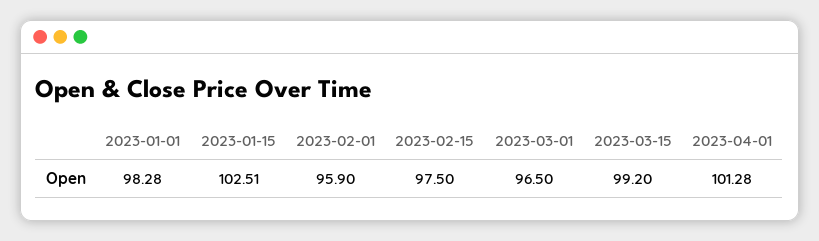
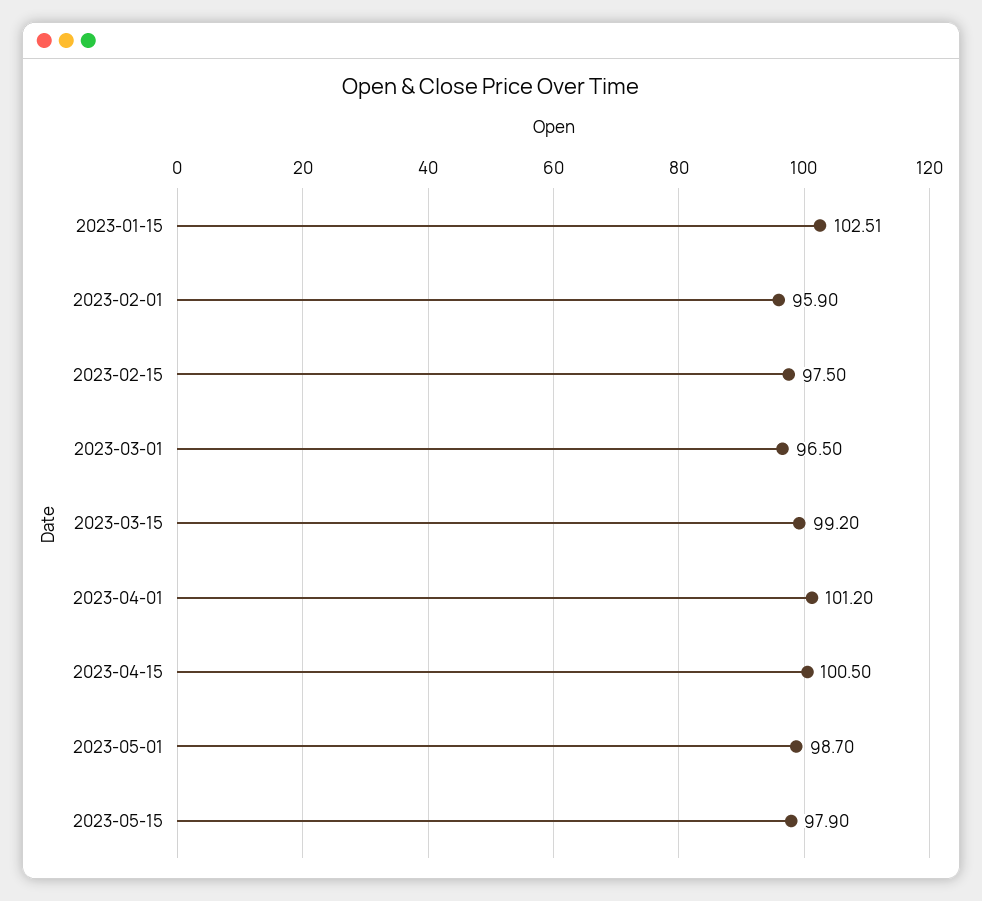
2023-01-01: 98.28 -> none
2023-04-01: 101.28 -> 101.2
2023-04-15: none -> 100.5
2023-05-01: none -> 98.7
2023-05-15: none -> 97.9

